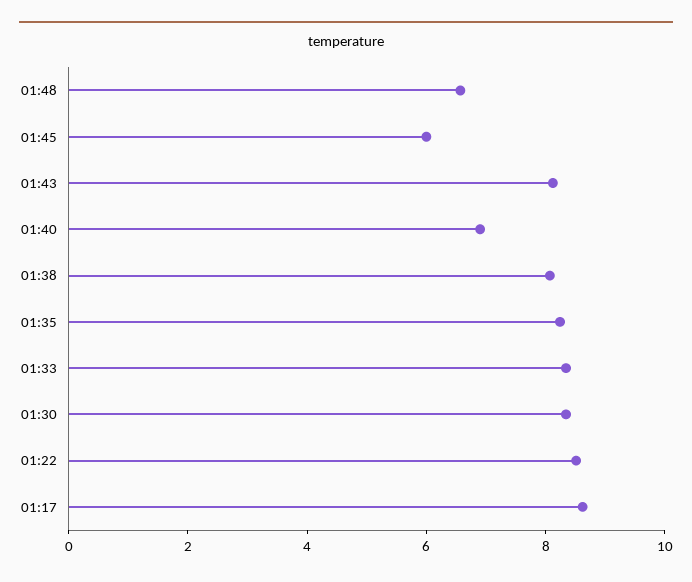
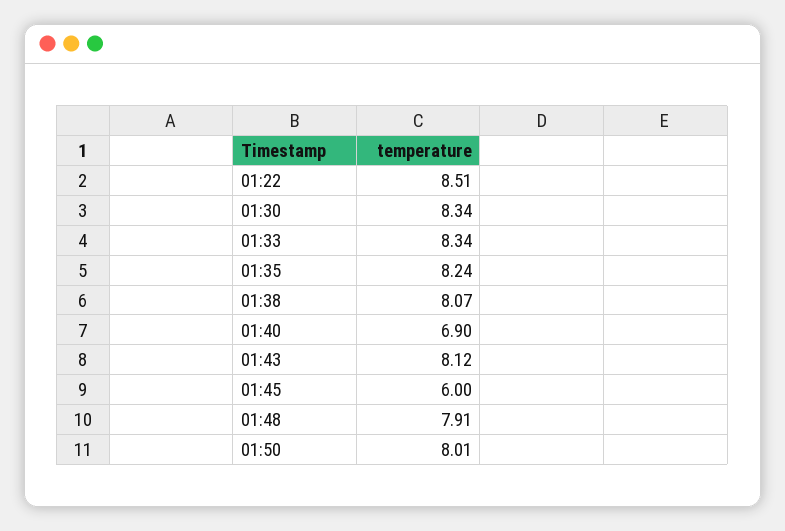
01:48: 6.5 -> 7.91
01:17: 8.5 -> none
01:50: none -> 8.01

